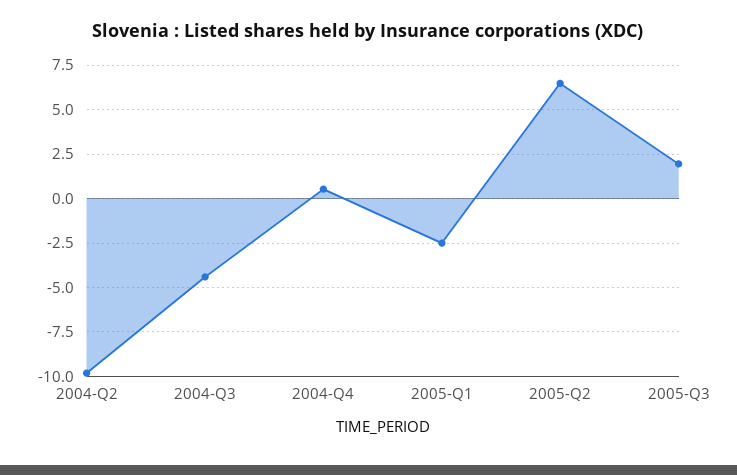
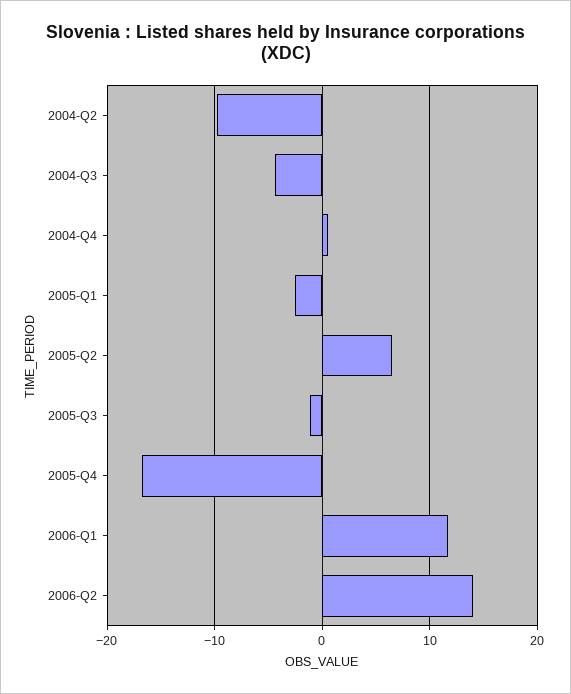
2005-Q3: 2 -> -1
2005-Q4: none -> -17
2006-Q1: none -> 12
2006-Q2: none -> 14

